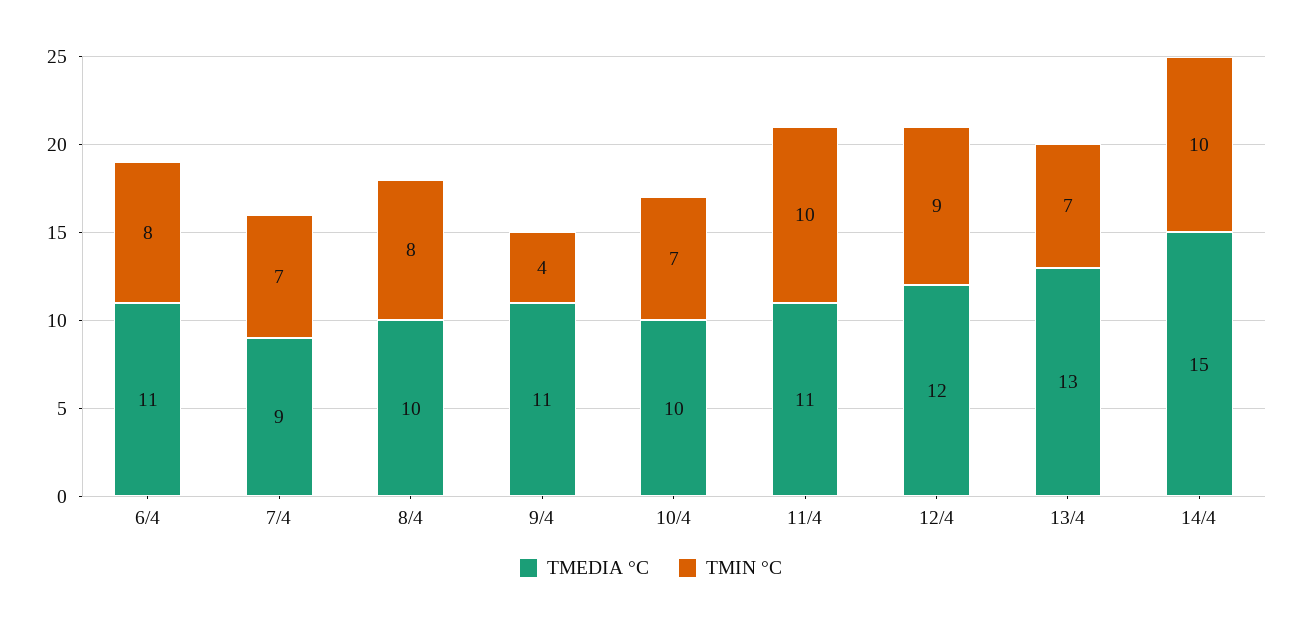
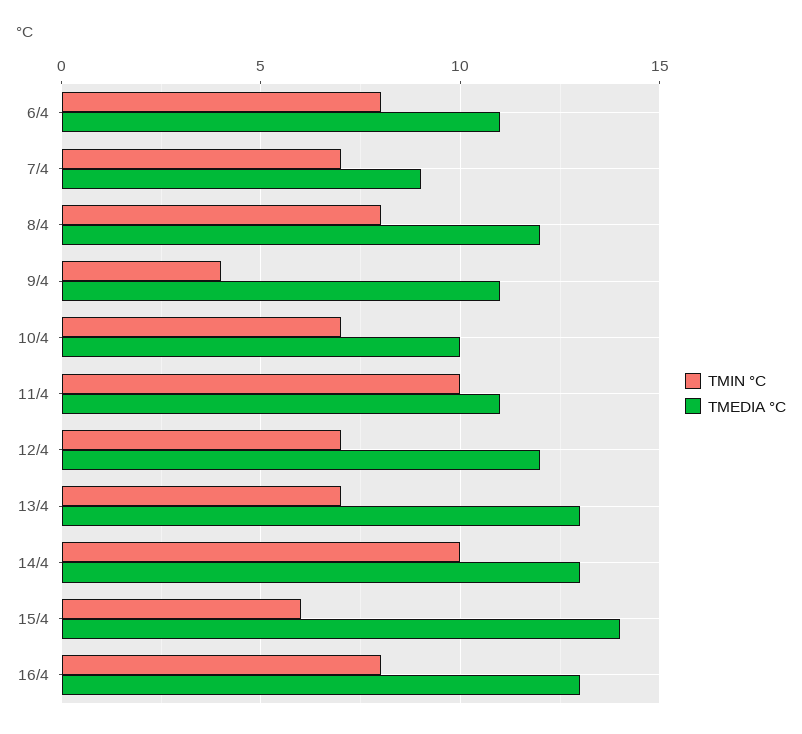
TMEDIA °C, 8/4: 10 -> 12
TMIN °C, 12/4: 9 -> 7
TMEDIA °C, 14/4: 15 -> 13
TMIN °C, 15/4: none -> 6
TMEDIA °C, 15/4: none -> 14
TMIN °C, 16/4: none -> 8
TMEDIA °C, 16/4: none -> 13

